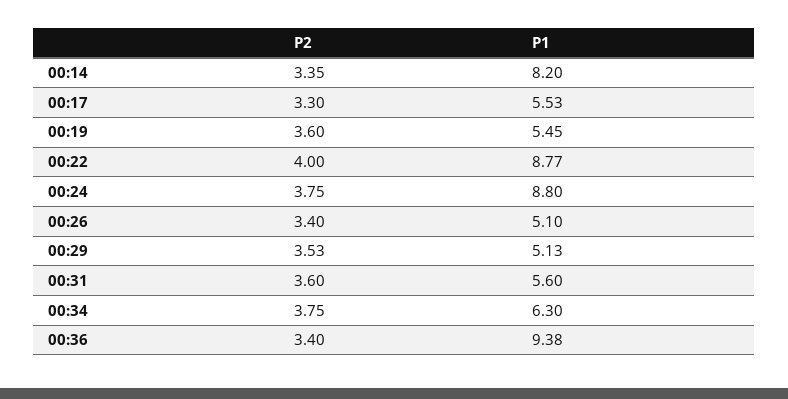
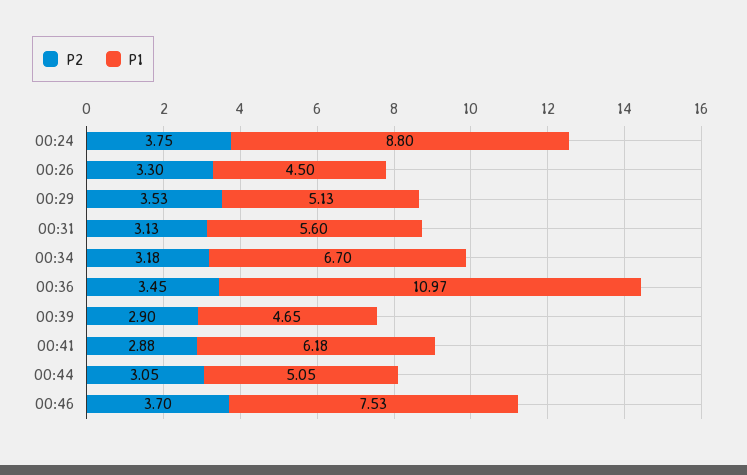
P2, 00:14: 3.35 -> none
P1, 00:14: 8.2 -> none
P2, 00:17: 3.3 -> none
P1, 00:17: 5.53 -> none
P2, 00:19: 3.6 -> none
P1, 00:19: 5.45 -> none
P2, 00:22: 4 -> none
P1, 00:22: 8.77 -> none
P2, 00:26: 3.4 -> 3.3
P1, 00:26: 5.1 -> 4.5
P2, 00:31: 3.6 -> 3.13
P2, 00:34: 3.75 -> 3.18
P1, 00:34: 6.3 -> 6.7
P2, 00:36: 3.4 -> 3.45
P1, 00:36: 9.38 -> 10.97
P2, 00:39: none -> 2.9
P1, 00:39: none -> 4.65
P2, 00:41: none -> 2.88
P1, 00:41: none -> 6.18
P2, 00:44: none -> 3.05
P1, 00:44: none -> 5.05
P2, 00:46: none -> 3.7
P1, 00:46: none -> 7.53

